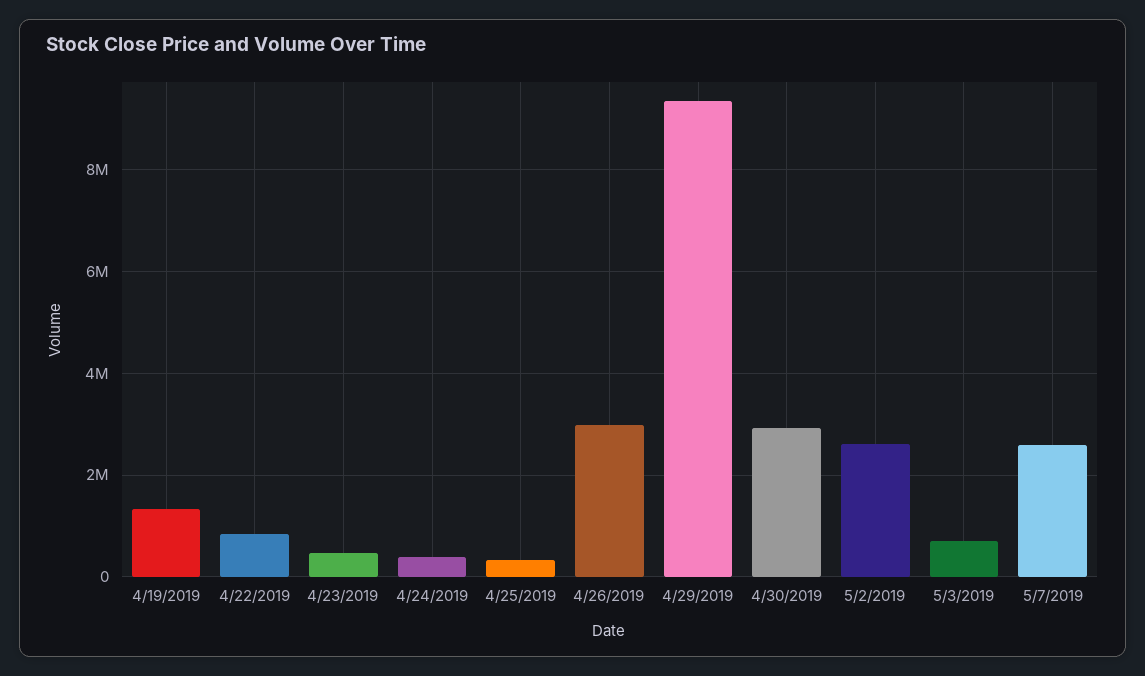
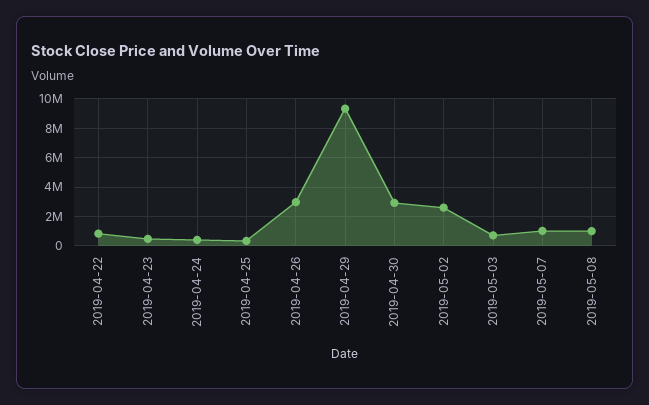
4/19/2019: 1400000 -> none
5/7/2019: 2600000 -> 1000000
2019-05-08: none -> 1000000

